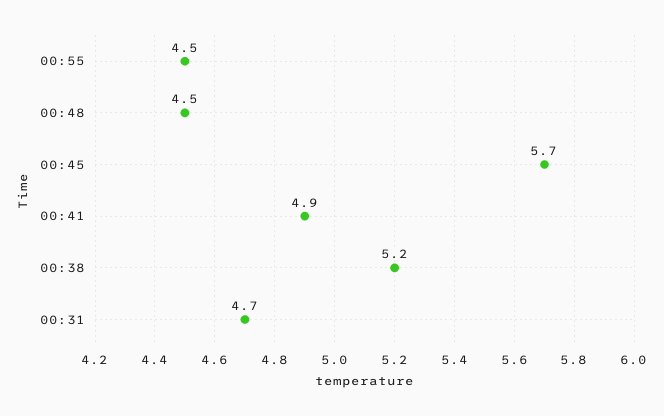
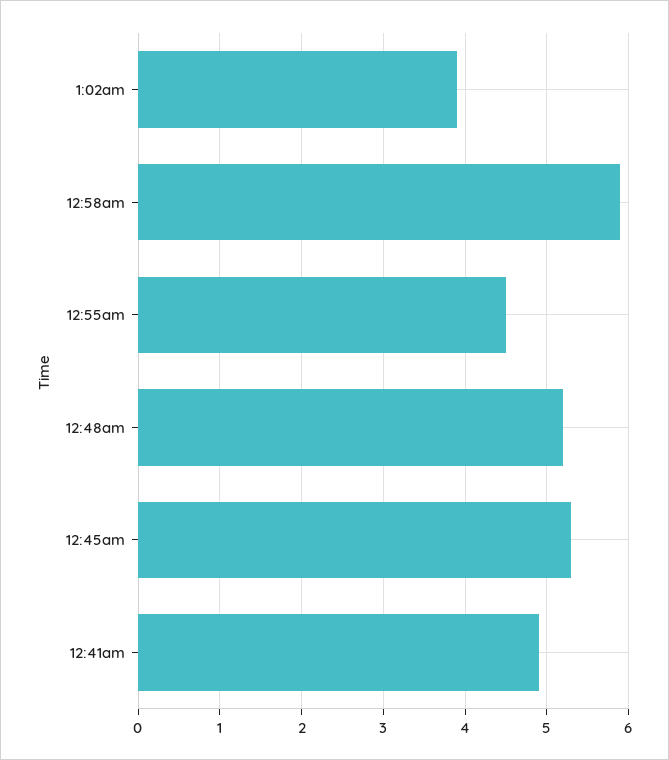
00:48: 4.5 -> 5.2
00:45: 5.7 -> 5.3
00:38: 5.2 -> none
00:31: 4.7 -> none
1:02am: none -> 3.9
12:58am: none -> 5.9

